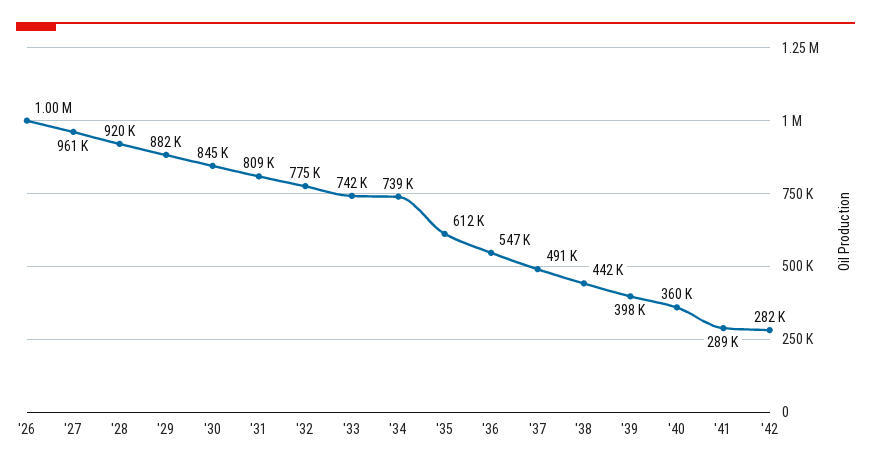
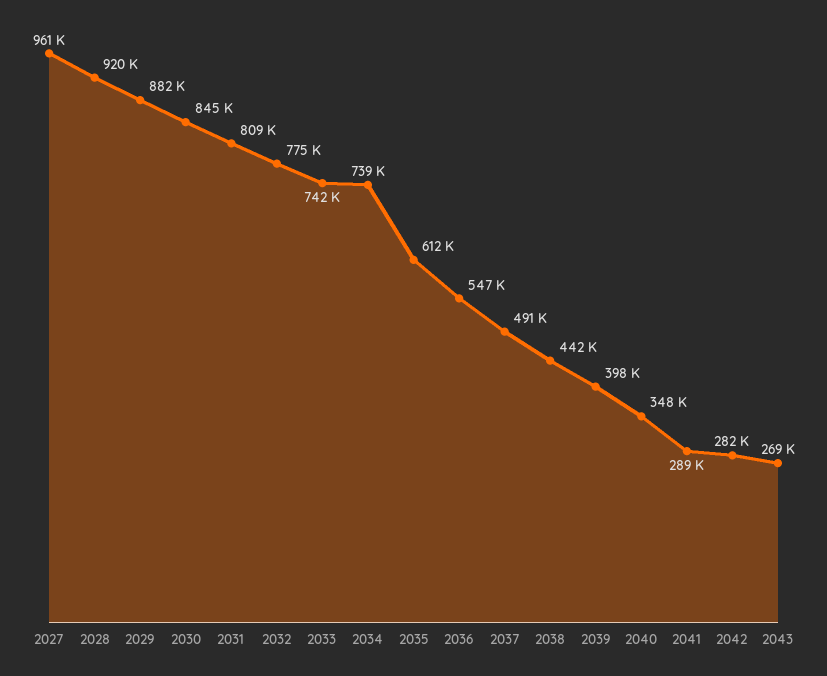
'26: 1000000 -> none
'40: 360000 -> 348000
2043: none -> 269000

